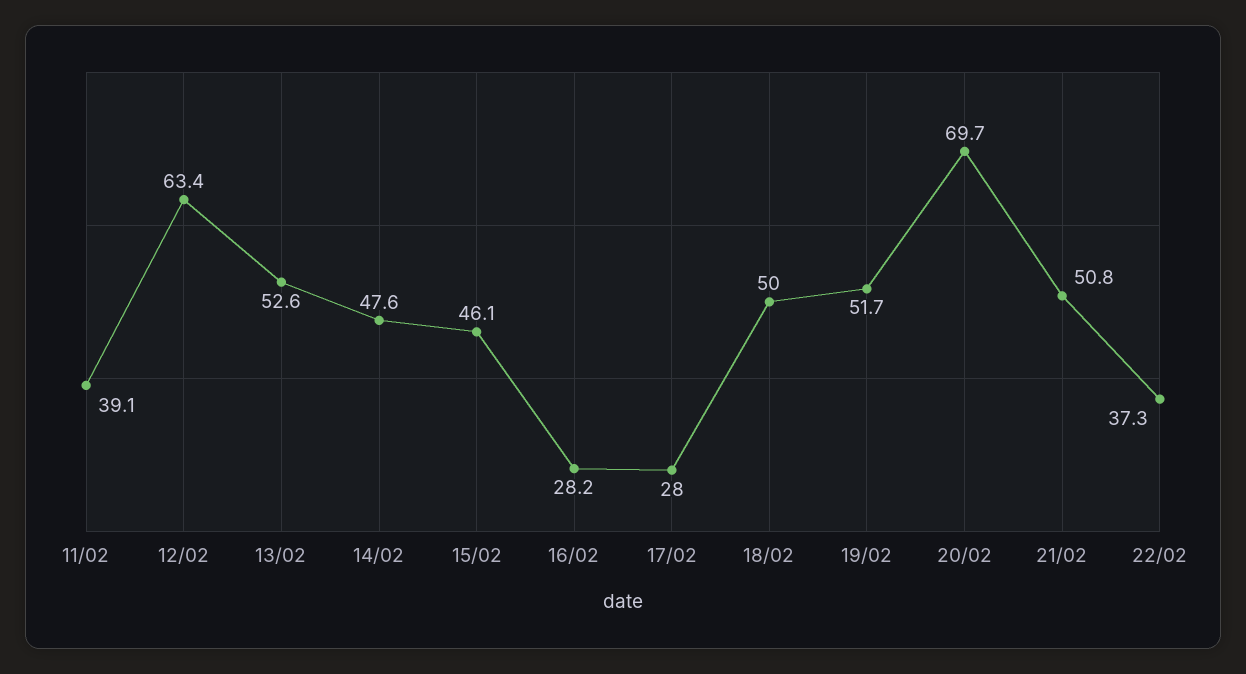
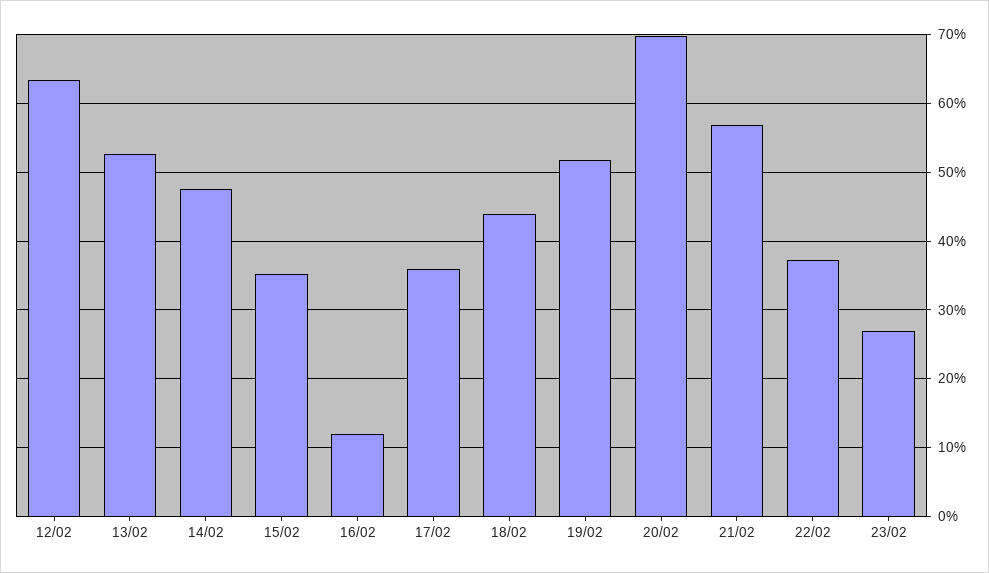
11/02: 39.1 -> none
15/02: 46.1 -> 35
16/02: 28.2 -> 12
17/02: 28 -> 36
18/02: 50 -> 44
21/02: 50.8 -> 57
23/02: none -> 27

